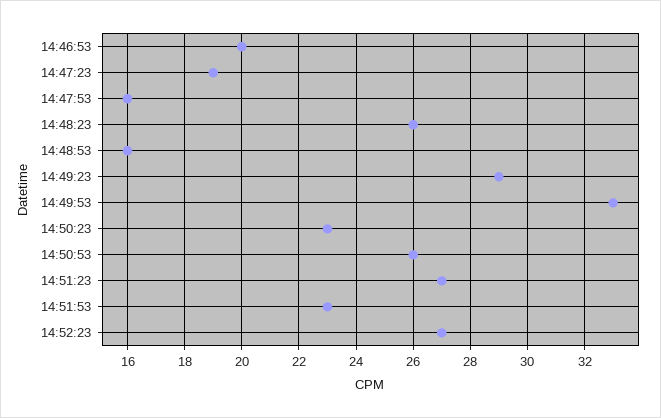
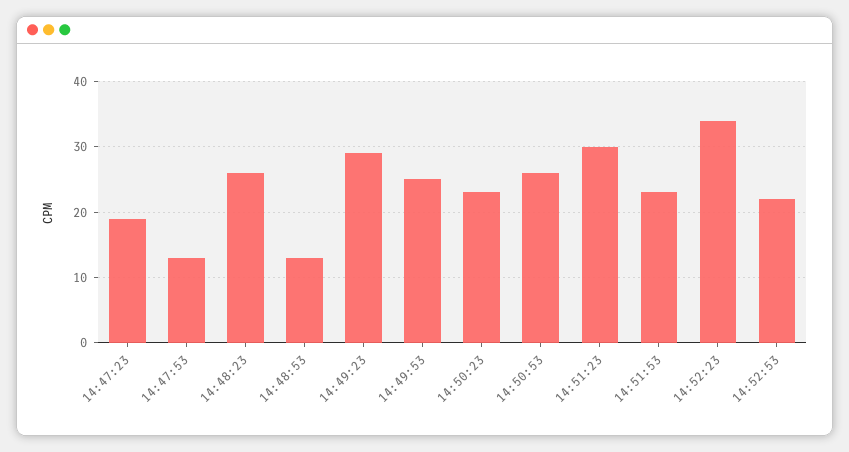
14:46:53: 20 -> none
14:47:53: 16 -> 13
14:48:53: 16 -> 13
14:49:53: 33 -> 25
14:51:23: 27 -> 30
14:52:23: 27 -> 34
14:52:53: none -> 22

